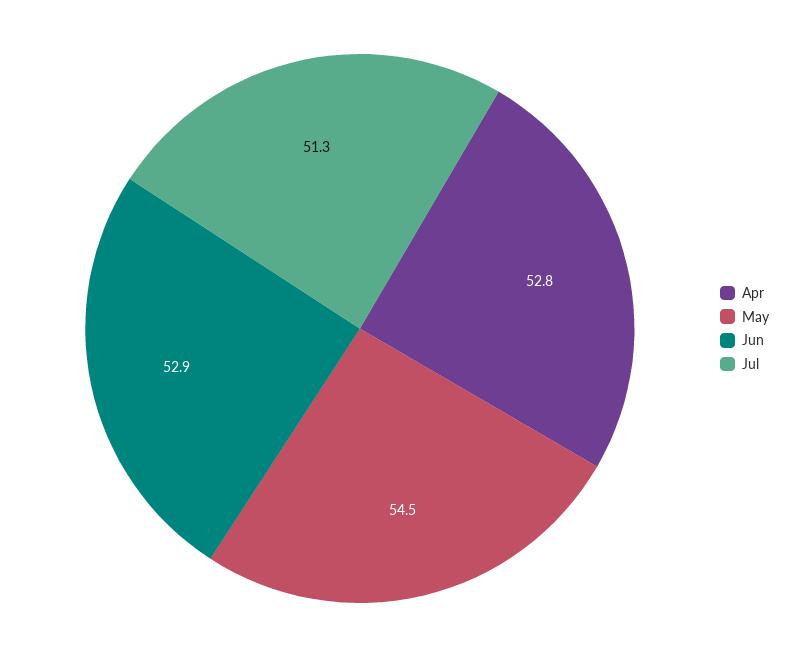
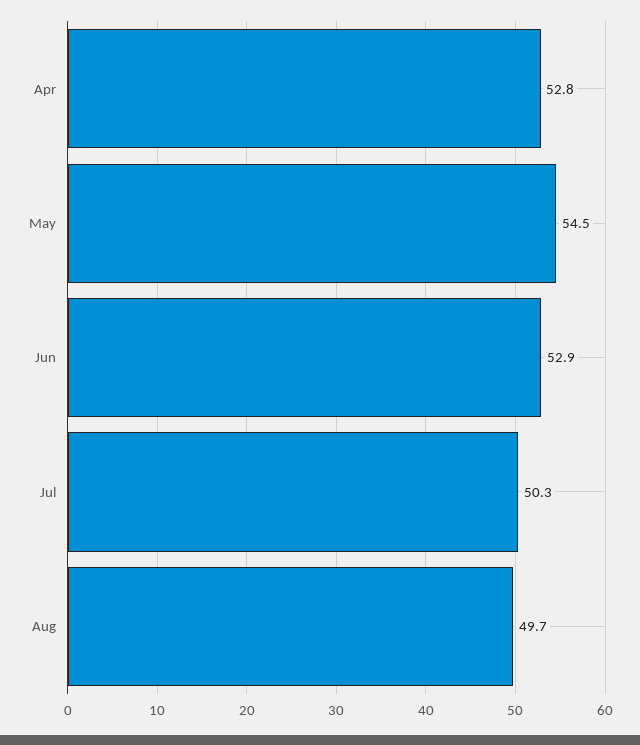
Jul: 51.3 -> 50.3
Aug: none -> 49.7

